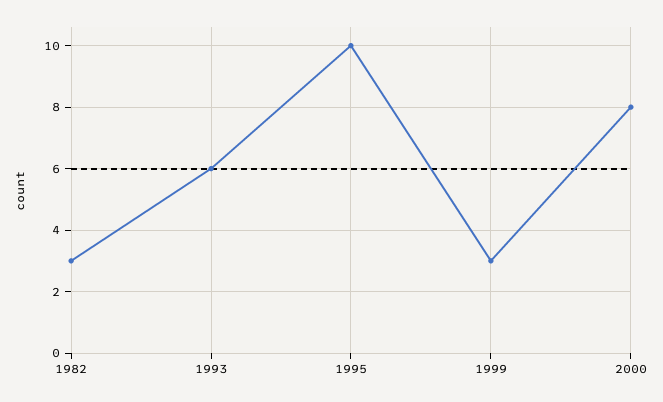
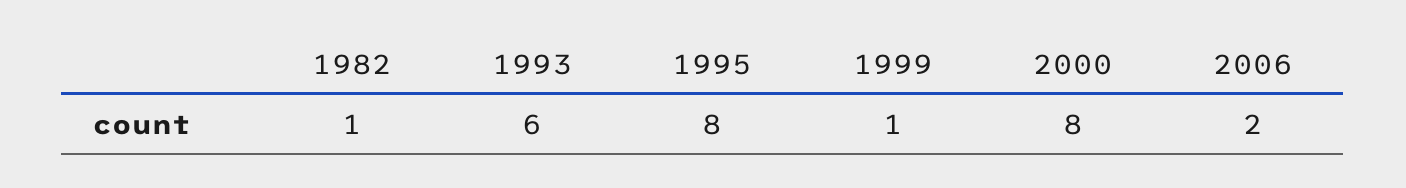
1982: 3 -> 1
1995: 10 -> 8
1999: 3 -> 1
2006: none -> 2

